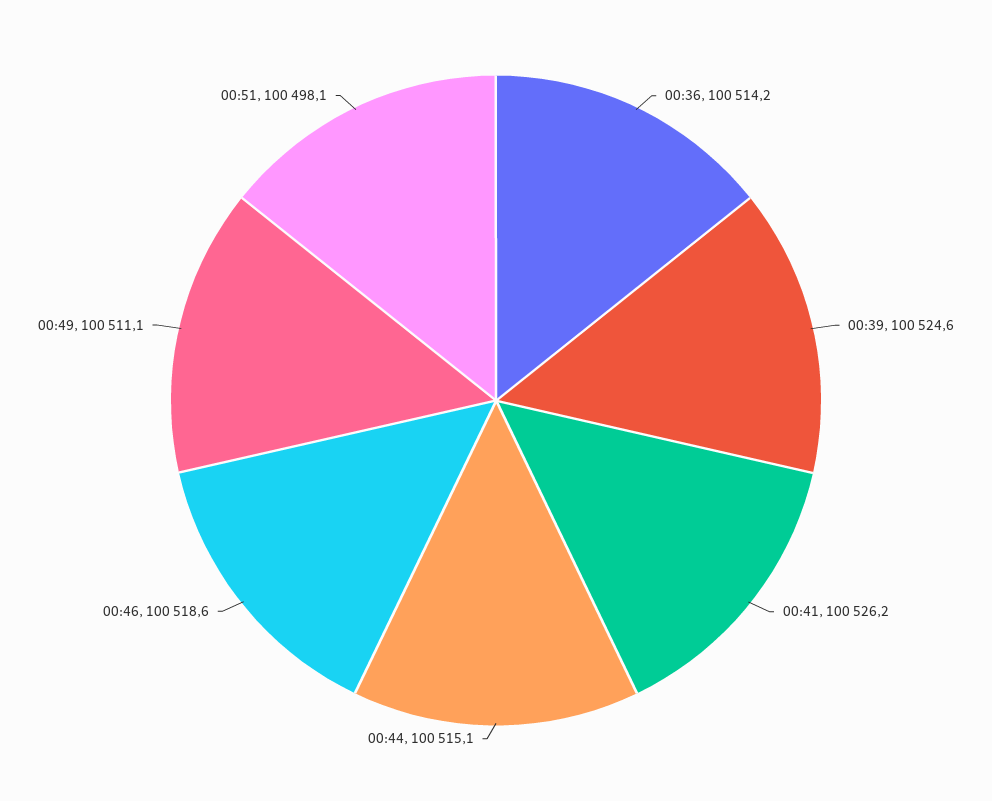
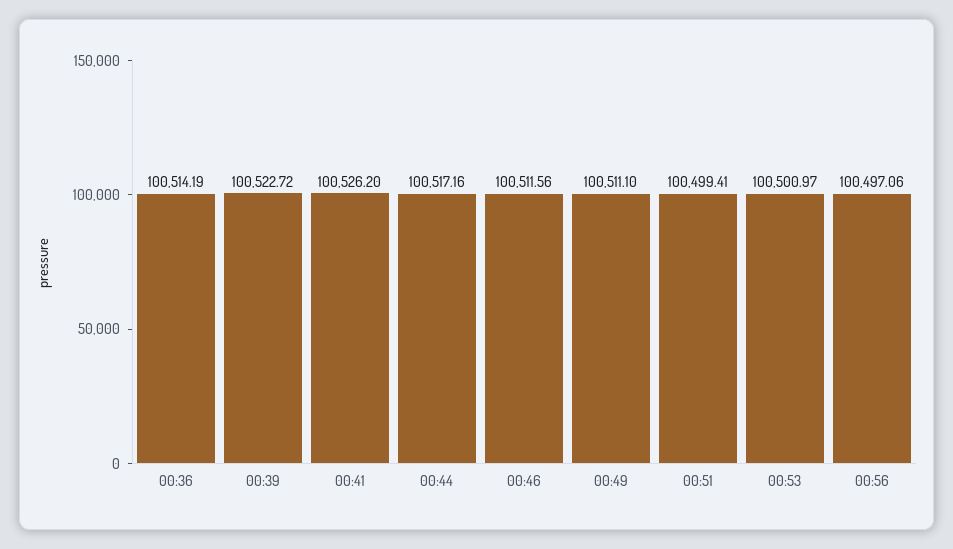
00:39: 100524.6 -> 100522.72
00:44: 100515.1 -> 100517.16
00:46: 100518.6 -> 100511.56
00:51: 100498.1 -> 100499.41
00:53: none -> 100500.97
00:56: none -> 100497.06

